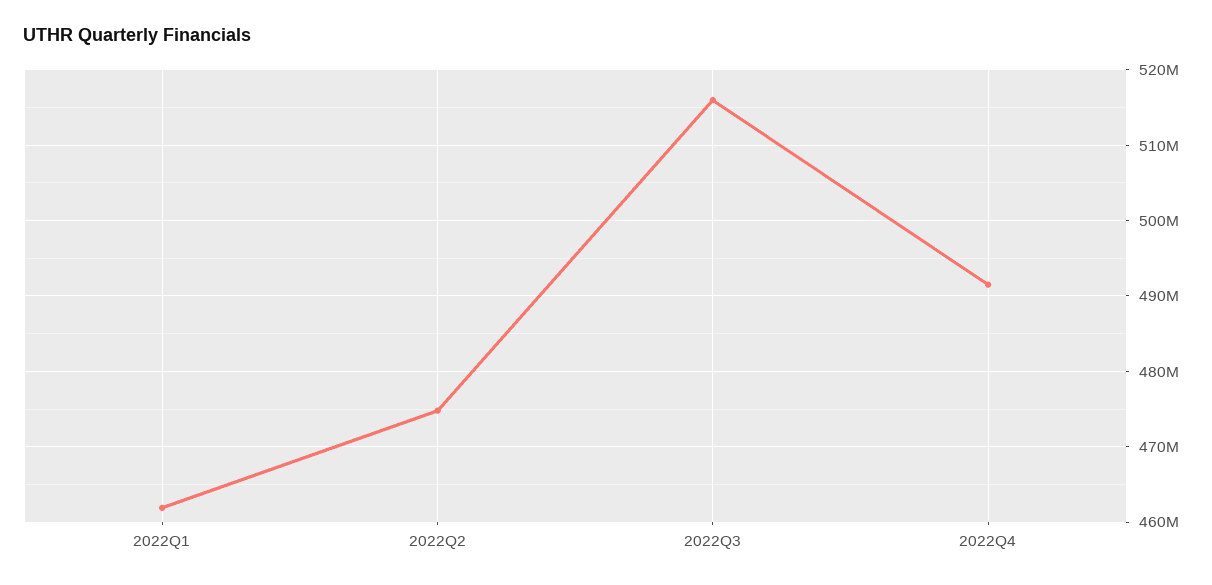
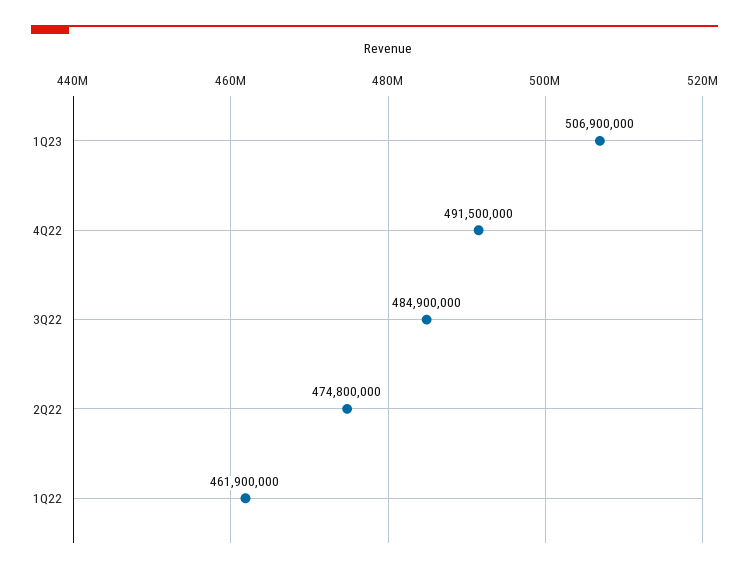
2022Q3: 516000000 -> 484900000
1Q23: none -> 506900000

